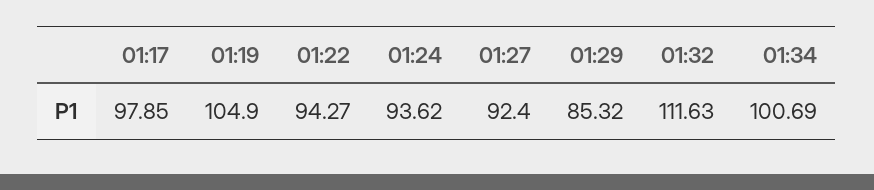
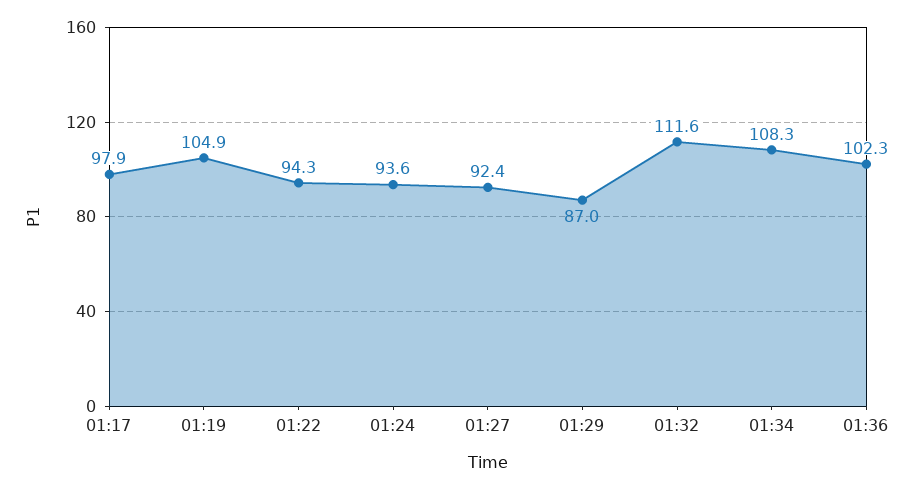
01:29: 85.32 -> 87
01:34: 100.69 -> 108.3
01:36: none -> 102.3

